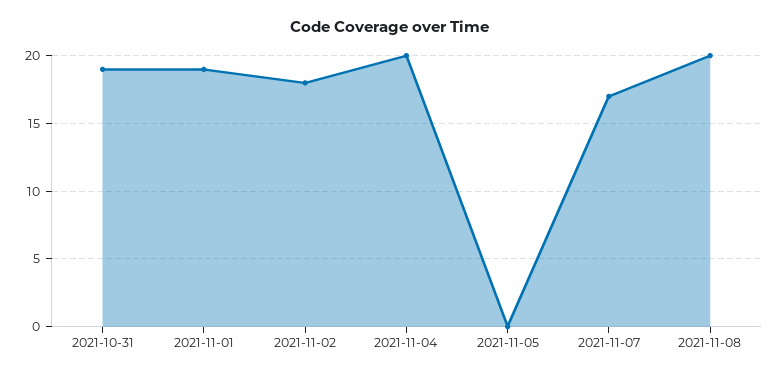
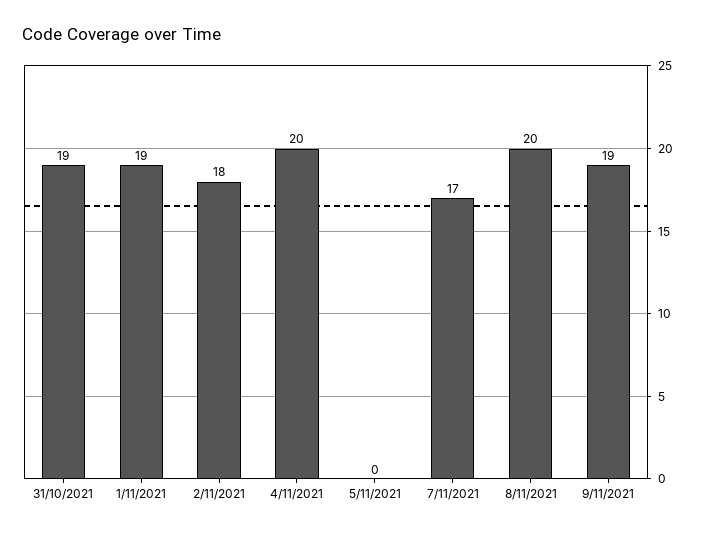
9/11/2021: none -> 19

